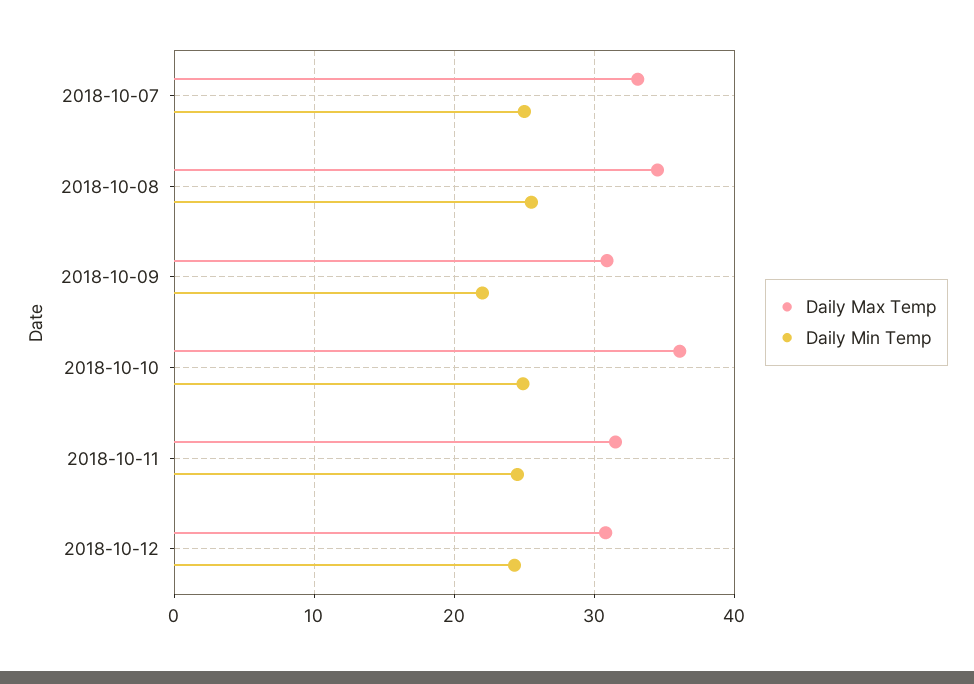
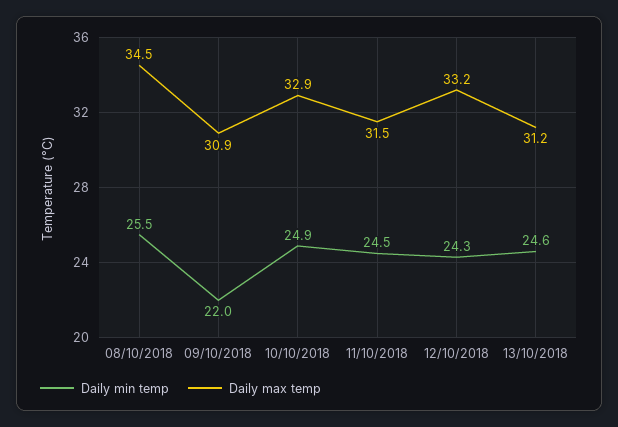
Daily Max Temp, 2018-10-07: 33 -> none
Daily Min Temp, 2018-10-07: 25 -> none
Daily Max Temp, 2018-10-10: 36 -> 32.9
Daily Max Temp, 2018-10-12: 31 -> 33.2
Daily Min Temp, 13/10/2018: none -> 24.6
Daily Max Temp, 13/10/2018: none -> 31.2

